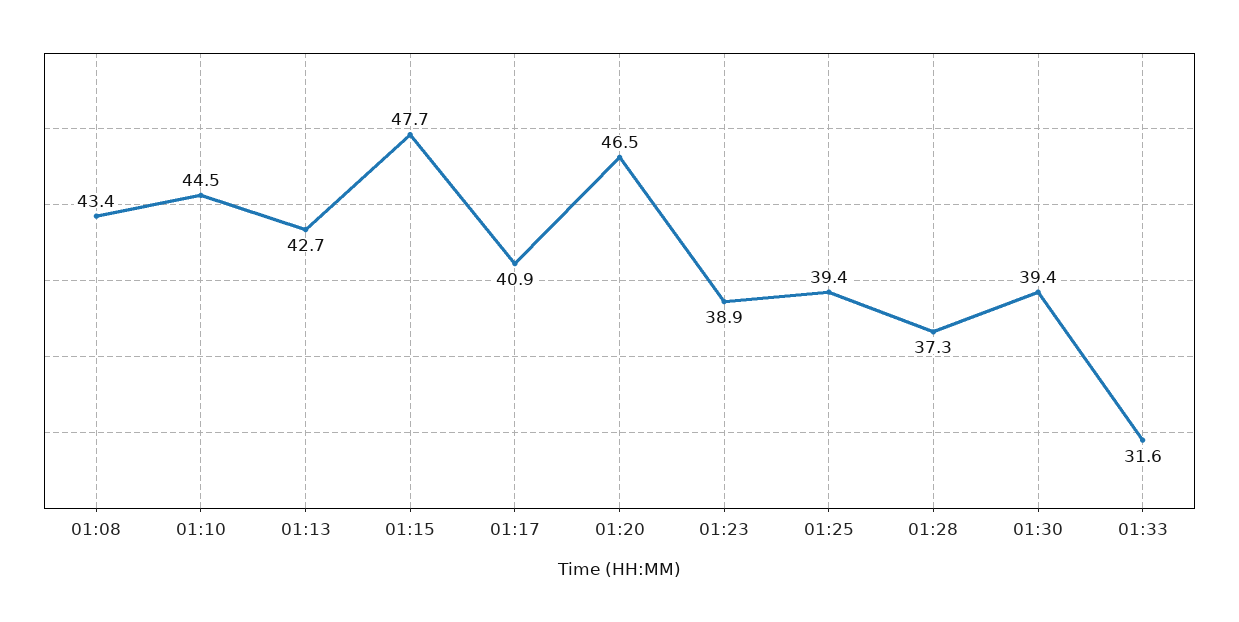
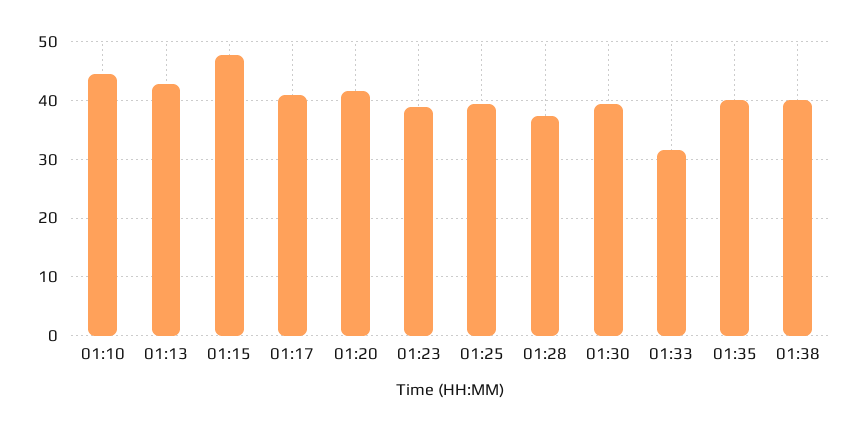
01:08: 43.4 -> none
01:20: 46.5 -> 42
01:35: none -> 40
01:38: none -> 40

